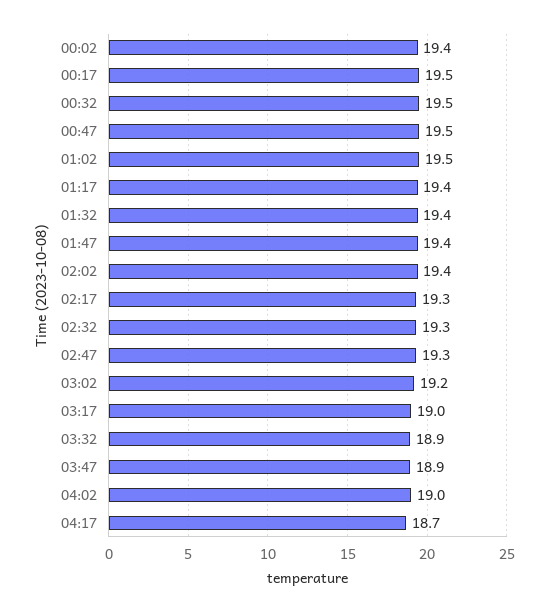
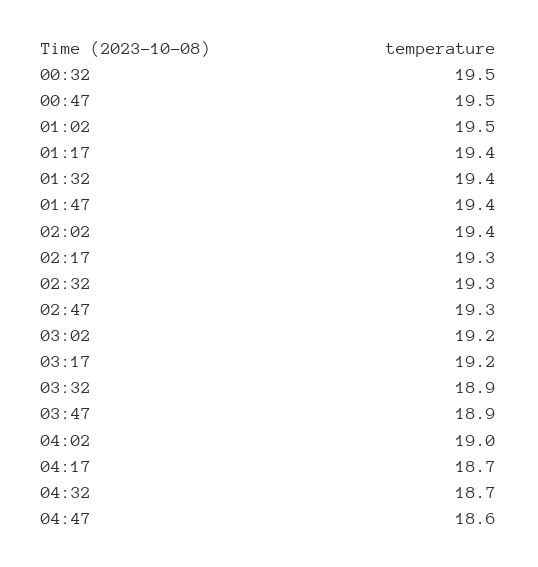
00:02: 19.4 -> none
00:17: 19.5 -> none
03:17: 19 -> 19.2
04:32: none -> 18.7
04:47: none -> 18.6

